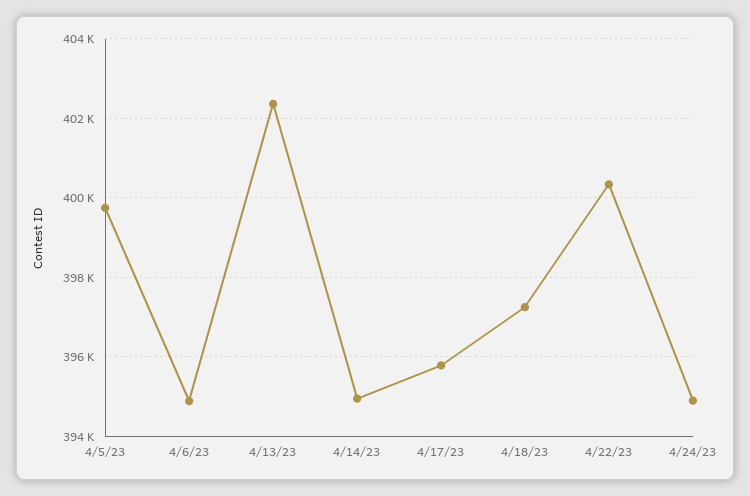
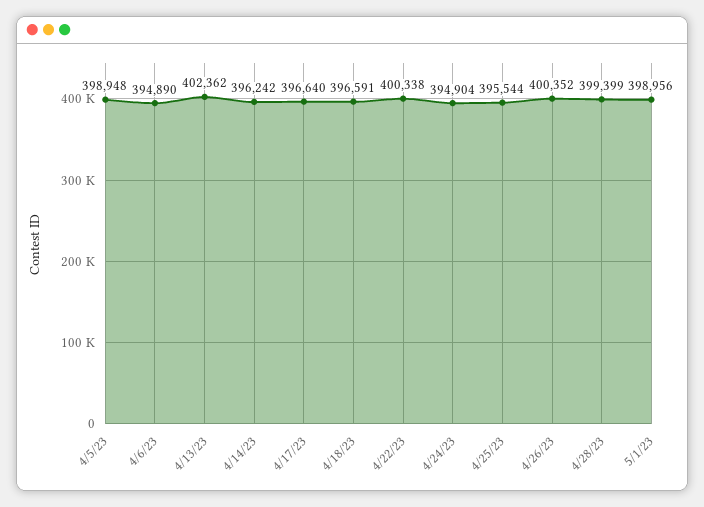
4/5/23: 399800 -> 398948
4/14/23: 395000 -> 396242
4/17/23: 395800 -> 396640
4/18/23: 397200 -> 396591
4/25/23: none -> 395544
4/26/23: none -> 400352
4/28/23: none -> 399399
5/1/23: none -> 398956

